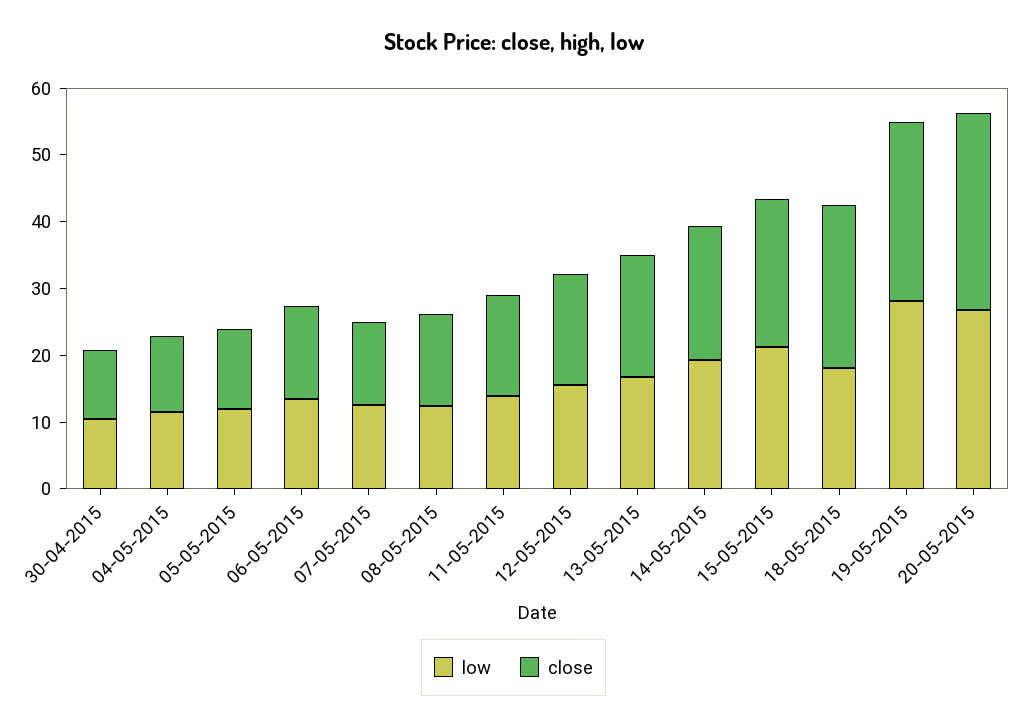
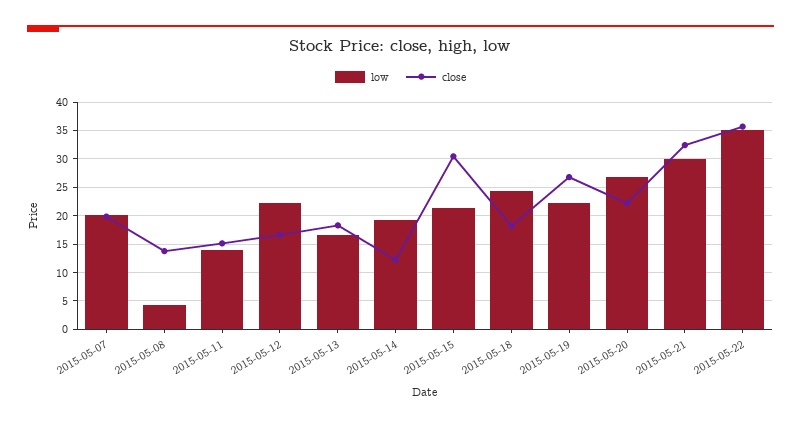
low, 30-04-2015: 10 -> none
close, 30-04-2015: 10 -> none
low, 04-05-2015: 12 -> none
close, 04-05-2015: 12 -> none
low, 05-05-2015: 12 -> none
close, 05-05-2015: 12 -> none
low, 06-05-2015: 14 -> none
close, 06-05-2015: 14 -> none
low, 07-05-2015: 12 -> 20
close, 07-05-2015: 12 -> 20
low, 08-05-2015: 12 -> 5
low, 12-05-2015: 16 -> 22.5
close, 14-05-2015: 20 -> 12.5
close, 15-05-2015: 22 -> 30
low, 18-05-2015: 18 -> 25
close, 18-05-2015: 24 -> 17.5
low, 19-05-2015: 28 -> 22.5
close, 20-05-2015: 30 -> 22.5
low, 2015-05-21: none -> 30
close, 2015-05-21: none -> 32.5
low, 2015-05-22: none -> 35
close, 2015-05-22: none -> 35

